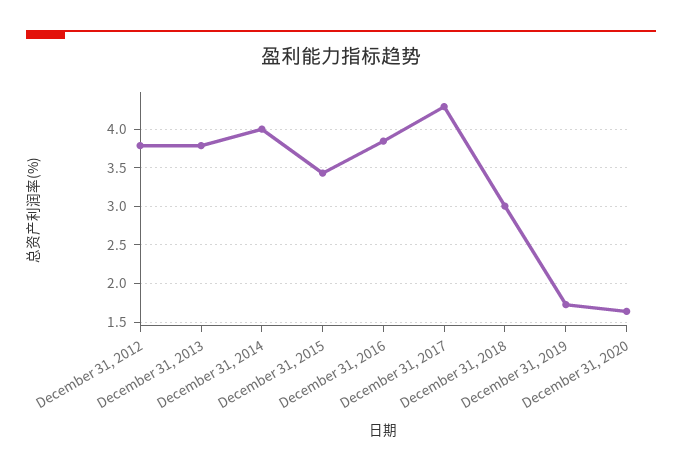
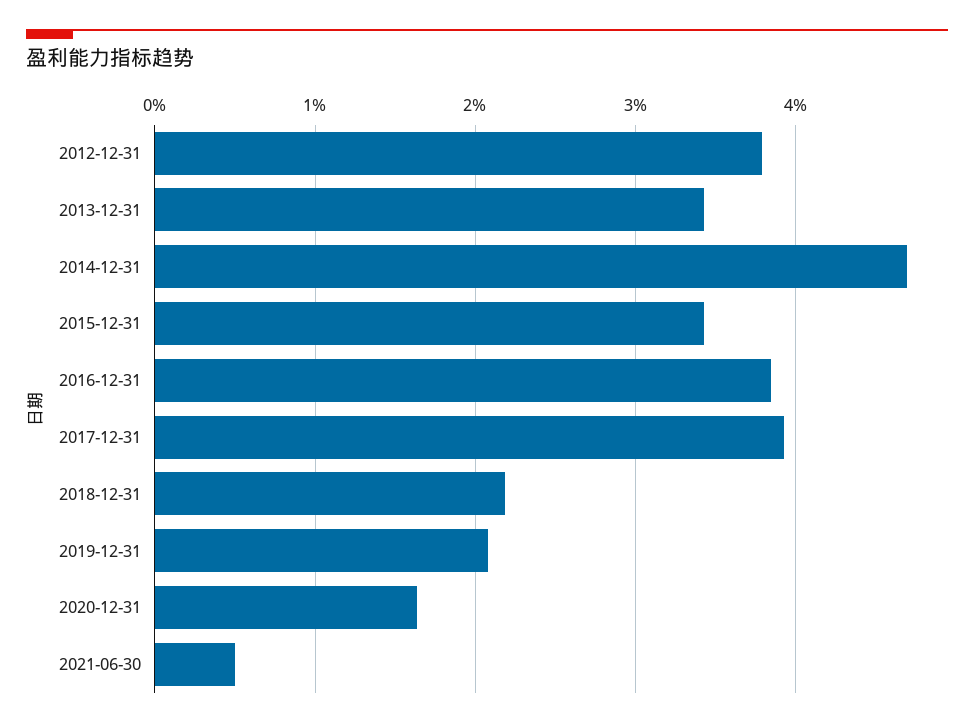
December 31, 2013: 3.8 -> 3.4
December 31, 2014: 4 -> 4.7
December 31, 2017: 4.3 -> 3.9
December 31, 2018: 3 -> 2.2
December 31, 2019: 1.7 -> 2.1
2021-06-30: none -> 0.5

